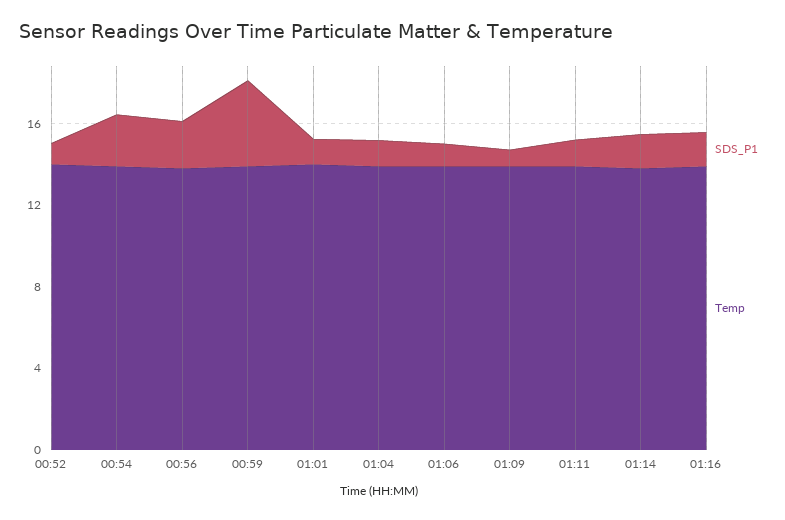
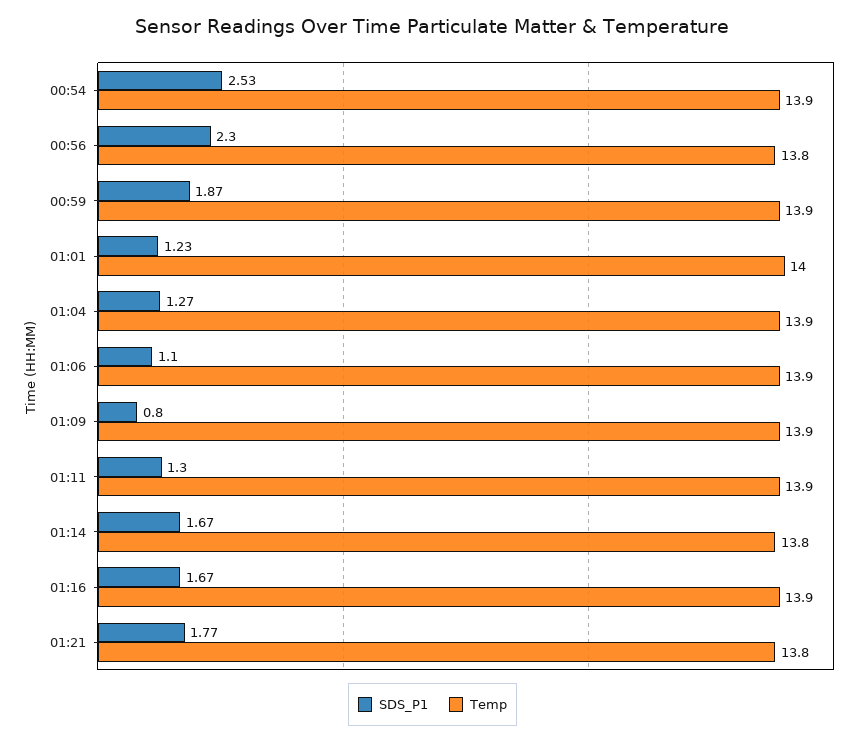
SDS_P1, 00:52: 1 -> none
Temp, 00:52: 14 -> none
SDS_P1, 00:59: 4 -> 1.87
SDS_P1, 01:21: none -> 1.77
Temp, 01:21: none -> 13.8

